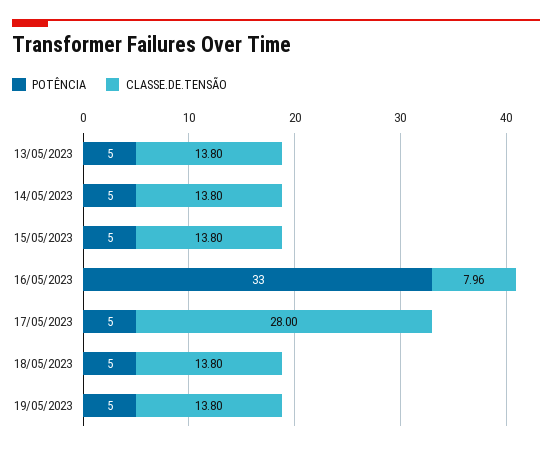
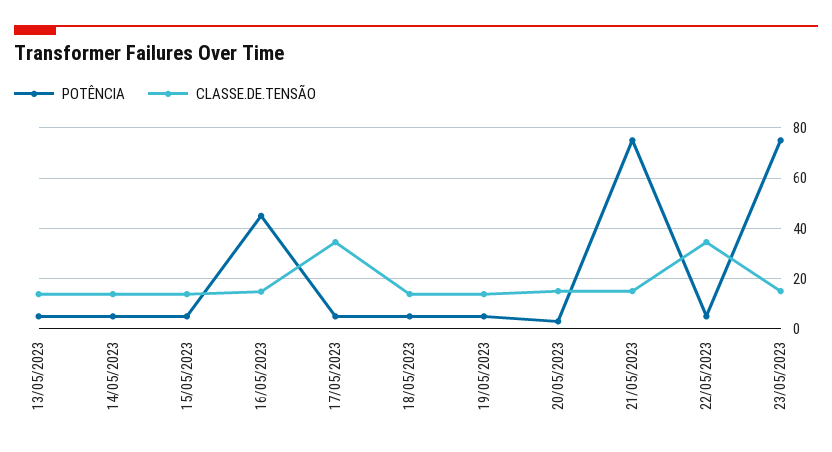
POTÊNCIA, 16/05/2023: 33 -> 45
CLASSE.DE.TENSÃO, 16/05/2023: 7.96 -> 15
CLASSE.DE.TENSÃO, 17/05/2023: 28 -> 35
POTÊNCIA, 20/05/2023: none -> 2.5
CLASSE.DE.TENSÃO, 20/05/2023: none -> 15
POTÊNCIA, 21/05/2023: none -> 75
CLASSE.DE.TENSÃO, 21/05/2023: none -> 15
POTÊNCIA, 22/05/2023: none -> 5
CLASSE.DE.TENSÃO, 22/05/2023: none -> 35
POTÊNCIA, 23/05/2023: none -> 75
CLASSE.DE.TENSÃO, 23/05/2023: none -> 15

